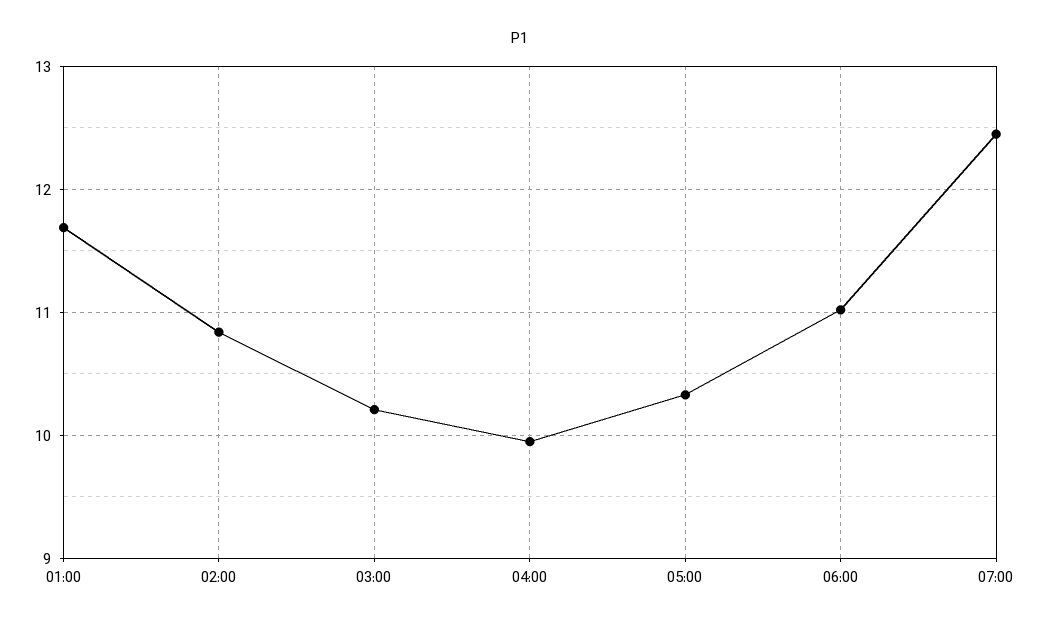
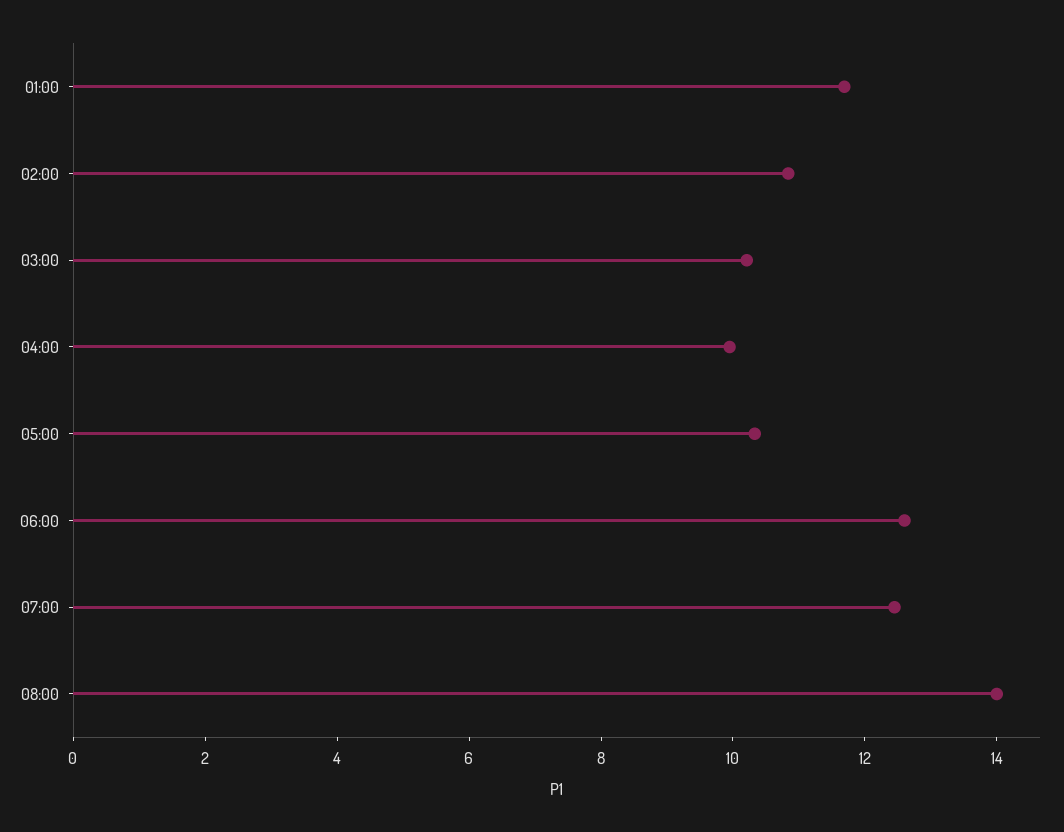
06:00: 11 -> 12.5
08:00: none -> 14

